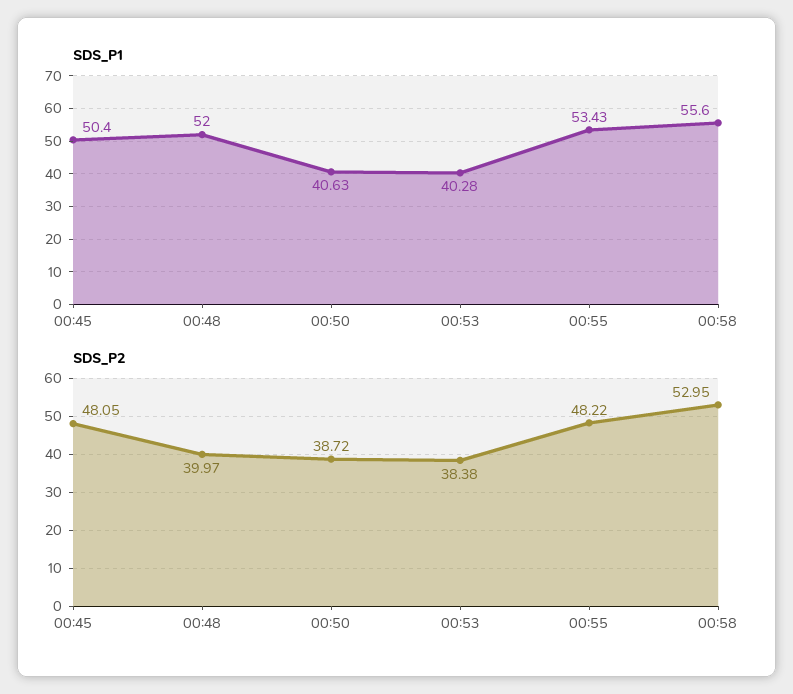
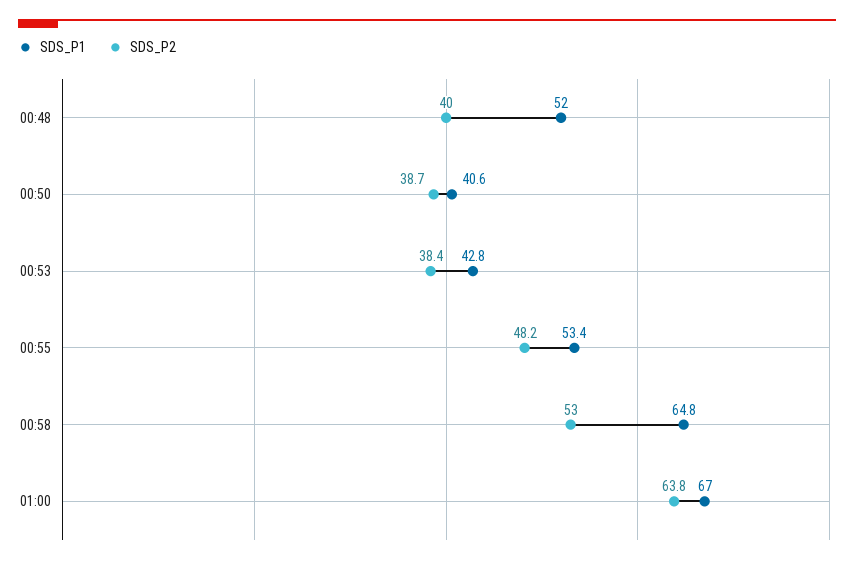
SDS_P1, 00:45: 50.4 -> none
SDS_P1, 00:53: 40.28 -> 42.8
SDS_P1, 00:58: 55.6 -> 64.8
SDS_P2, 00:45: 48.05 -> none
SDS_P1, 01:00: none -> 67
SDS_P2, 01:00: none -> 63.8

